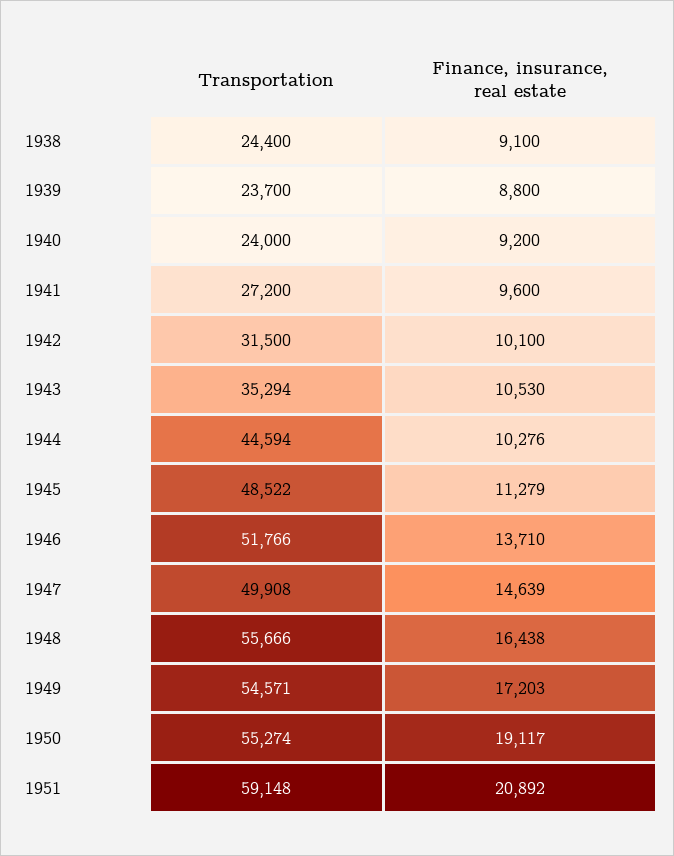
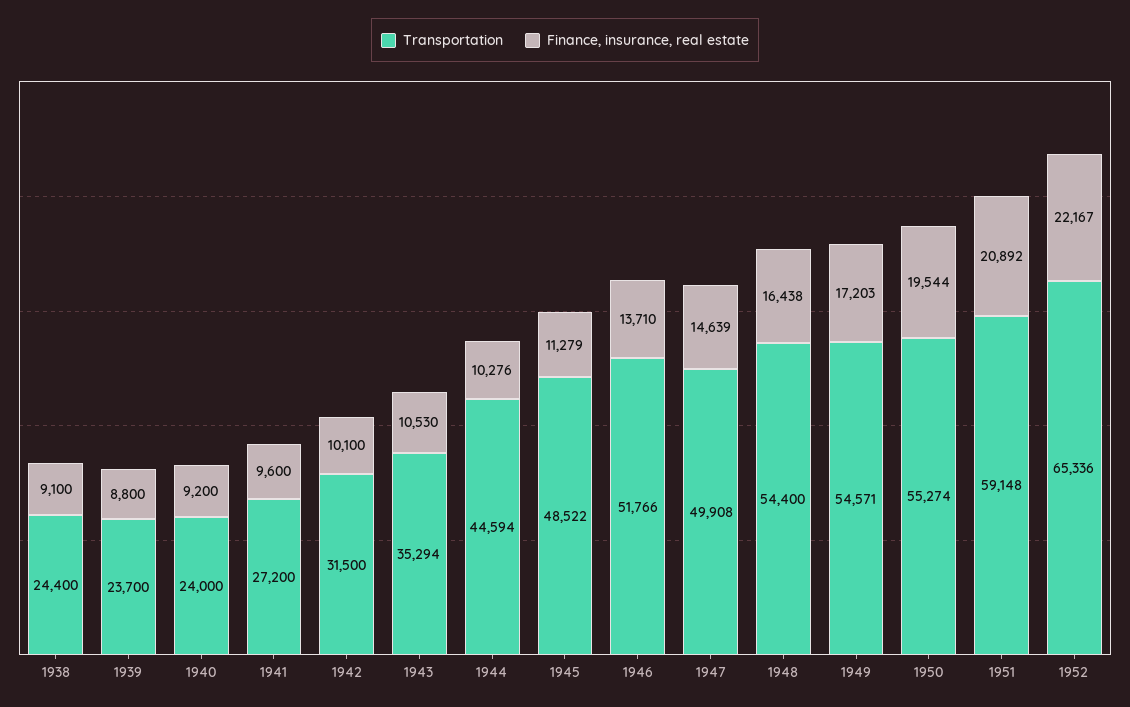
Transportation, 1948: 55666 -> 54400
Finance, insurance, real estate, 1950: 19117 -> 19544
Transportation, 1952: none -> 65336
Finance, insurance, real estate, 1952: none -> 22167

